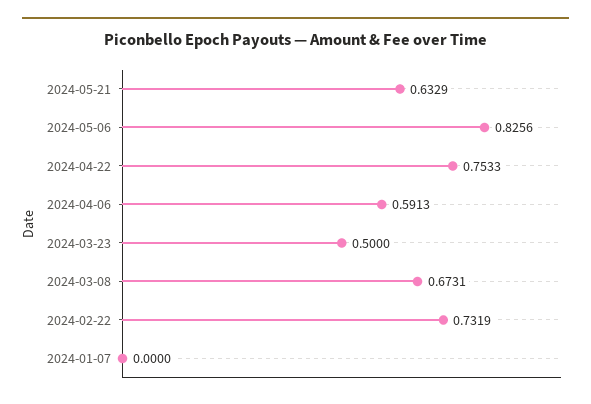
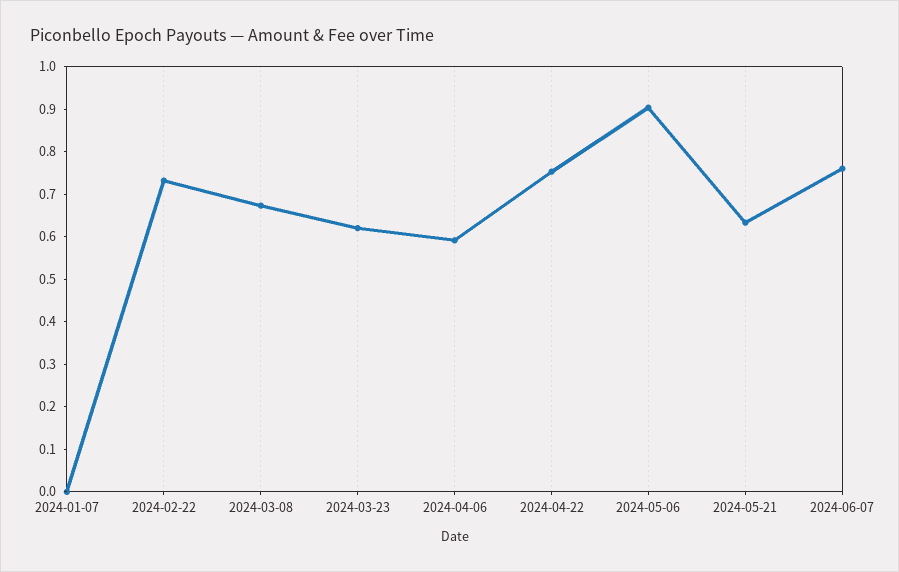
2024-05-06: 0.8256 -> 0.9
2024-03-23: 0.5 -> 0.62
2024-06-07: none -> 0.76

